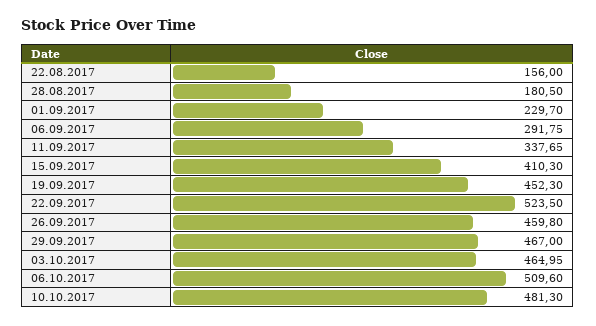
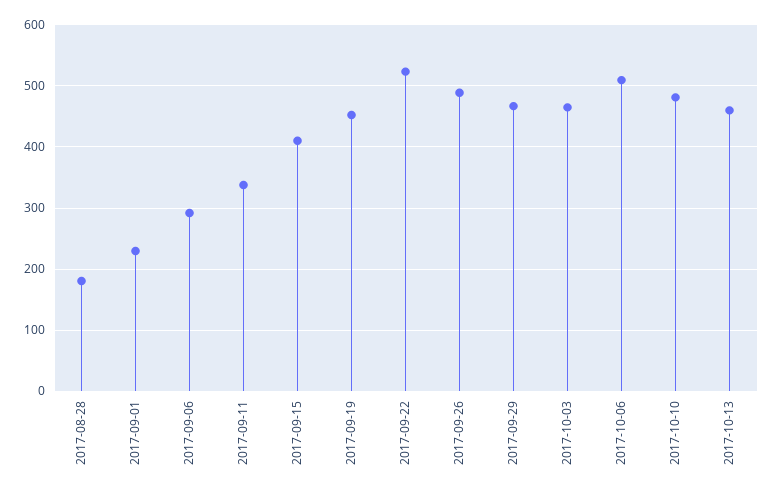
22.08.2017: 156 -> none
26.09.2017: 459.8 -> 490
2017-10-13: none -> 460

